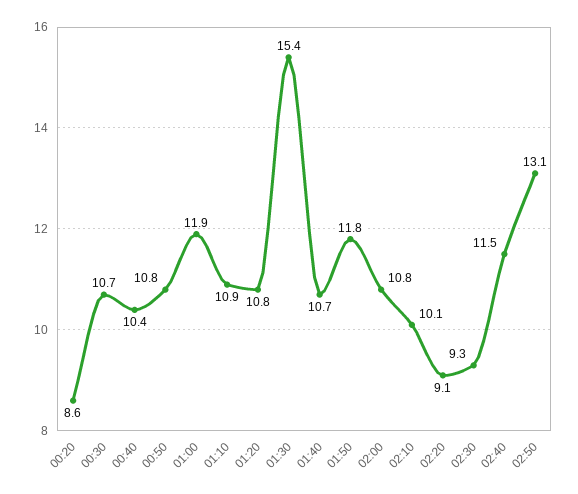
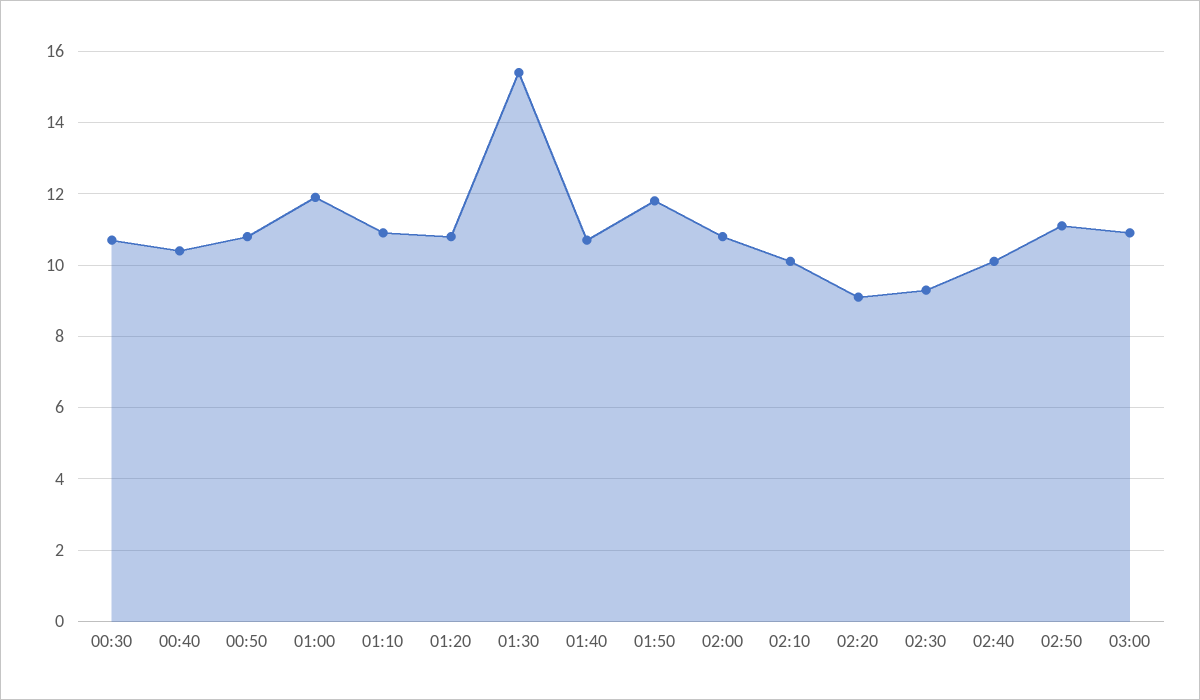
00:20: 8.6 -> none
02:40: 11.5 -> 10
02:50: 13.1 -> 11
03:00: none -> 11

